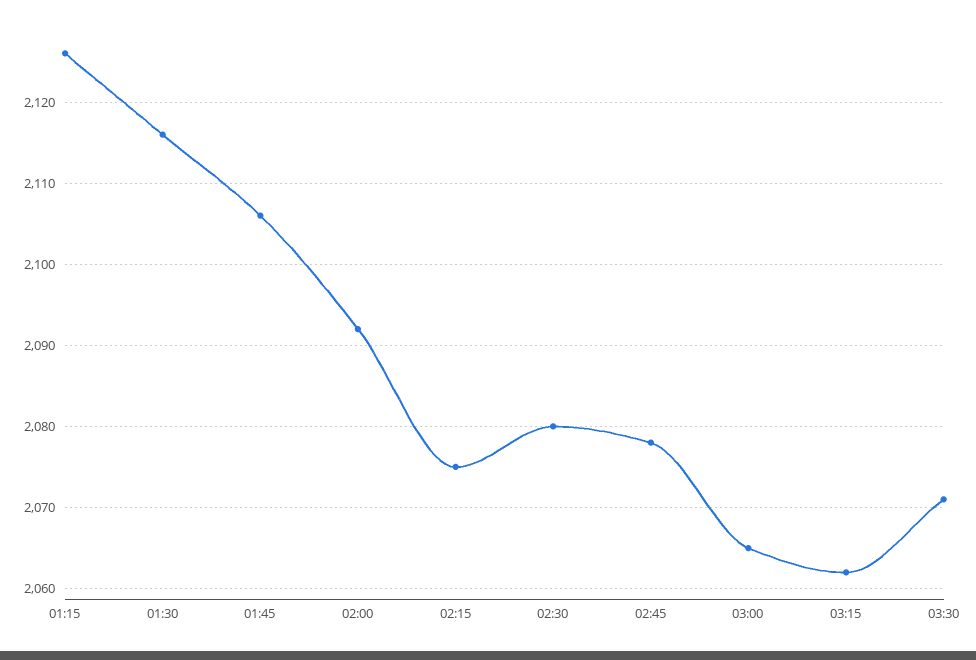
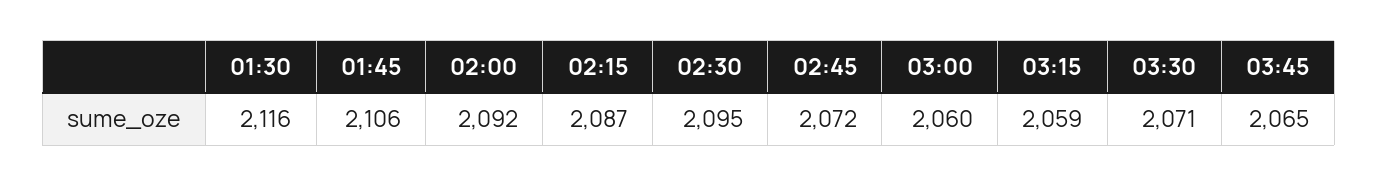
01:15: 2126 -> none
02:15: 2075 -> 2087
02:30: 2080 -> 2095
02:45: 2078 -> 2072
03:00: 2065 -> 2060
03:15: 2062 -> 2059
03:45: none -> 2065

